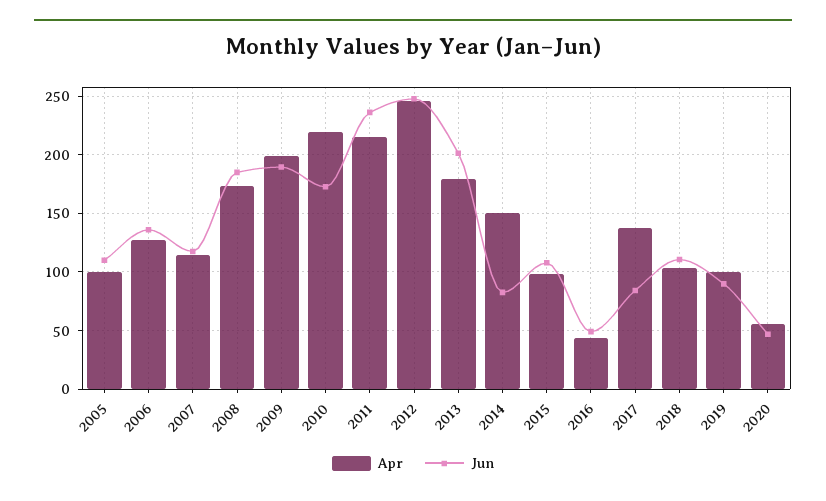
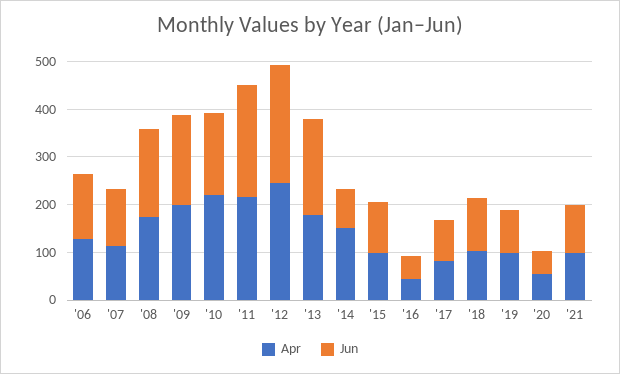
Apr, 2005: 100 -> none
Jun, 2005: 110 -> none
Apr, 2017: 140 -> 80
Apr, '21: none -> 100
Jun, '21: none -> 100

